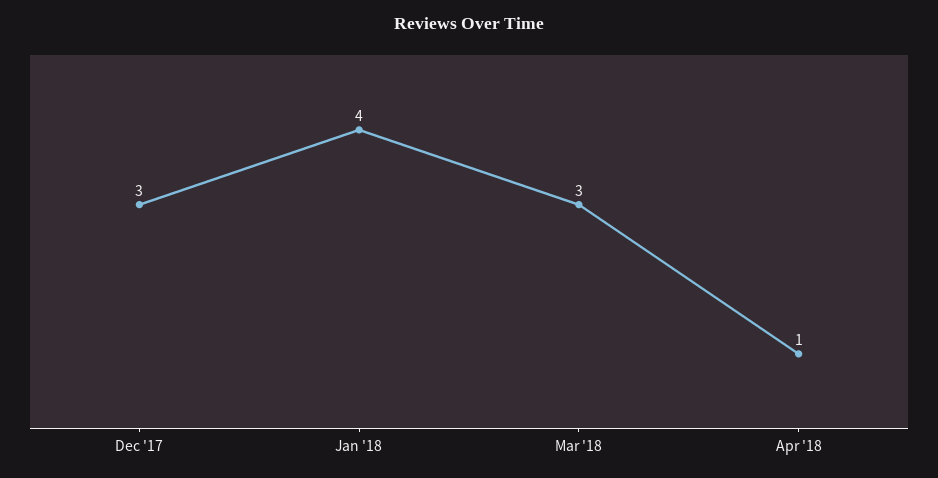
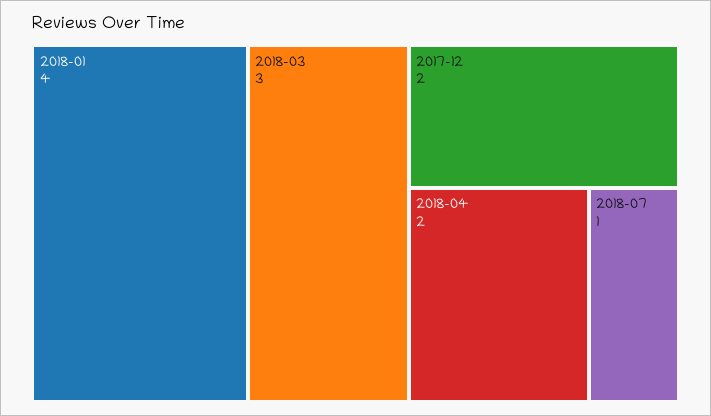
Dec '17: 3 -> 2
Apr '18: 1 -> 2
2018-07: none -> 1

